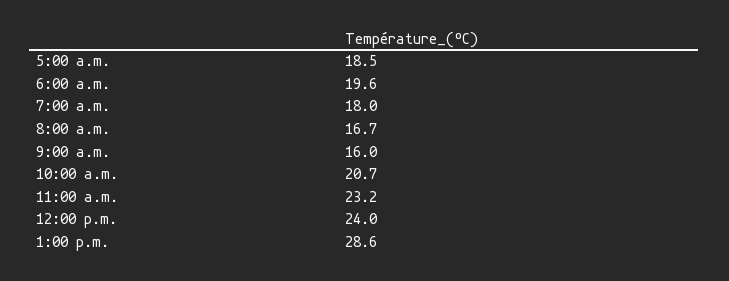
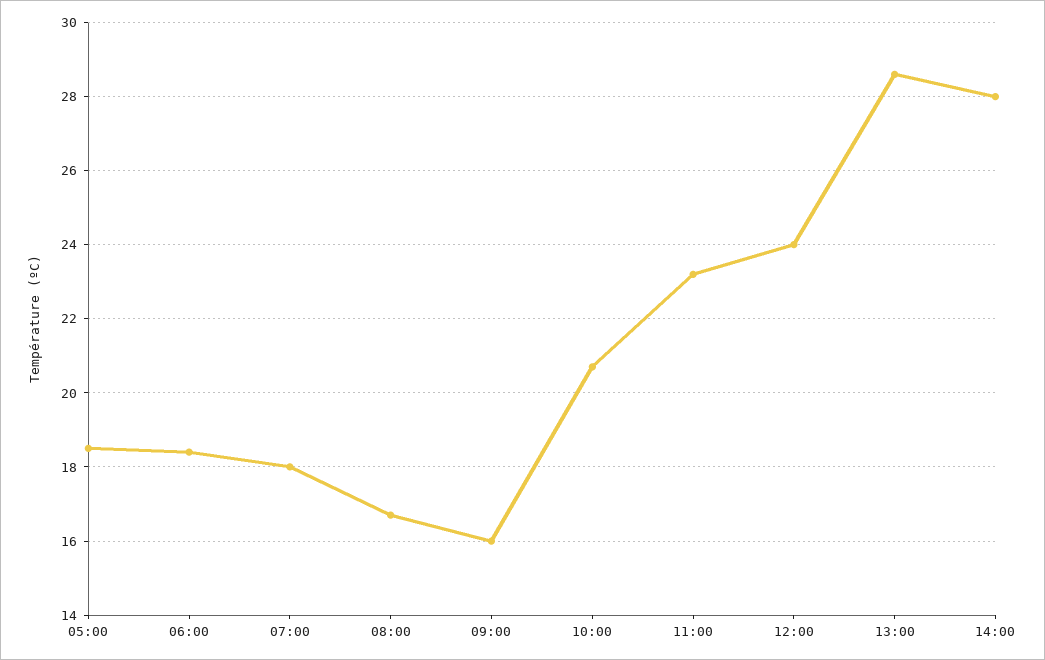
6:00 a.m.: 19.6 -> 18.5
14:00: none -> 28

